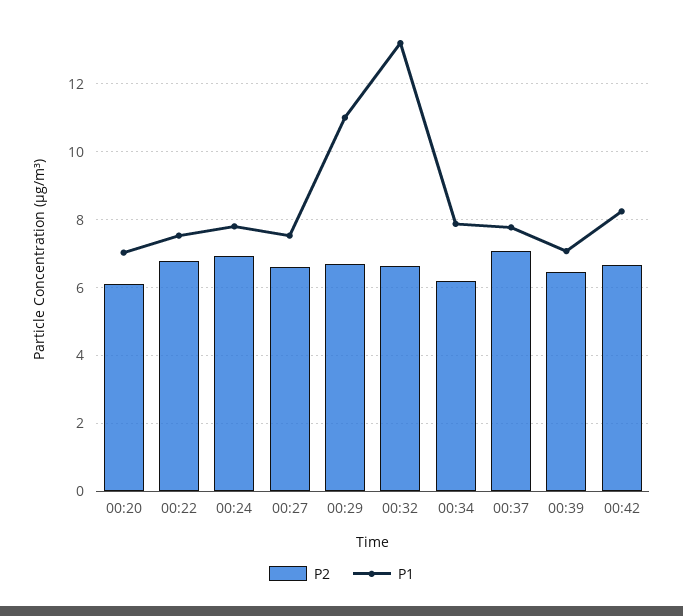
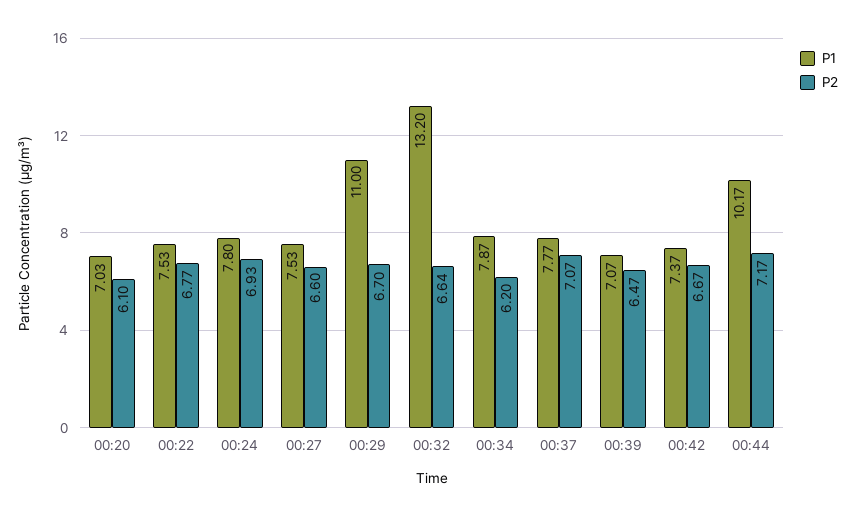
P1, 00:42: 8.2 -> 7.37
P1, 00:44: none -> 10.17
P2, 00:44: none -> 7.17

